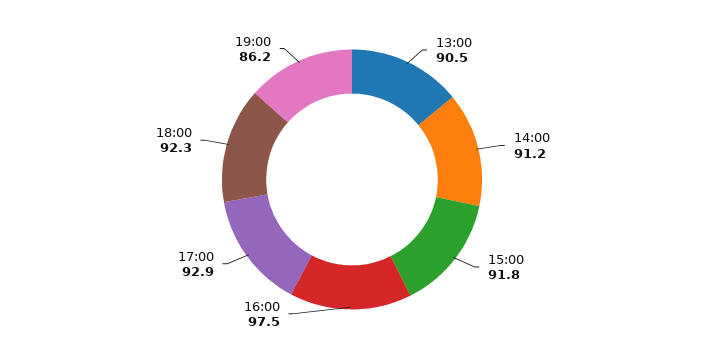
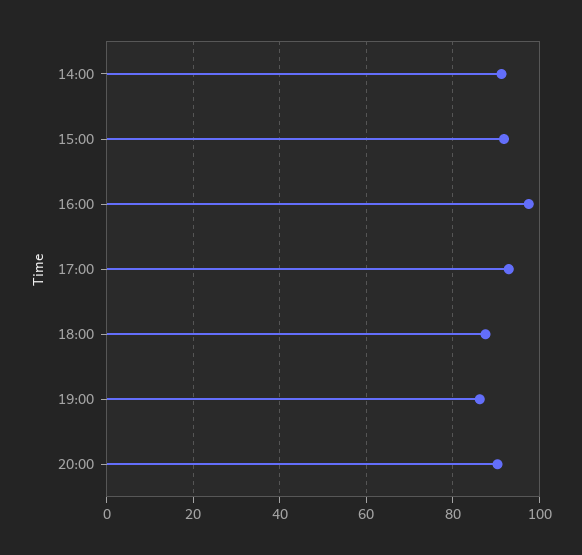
13:00: 90.5 -> none
18:00: 92.3 -> 88
20:00: none -> 90

